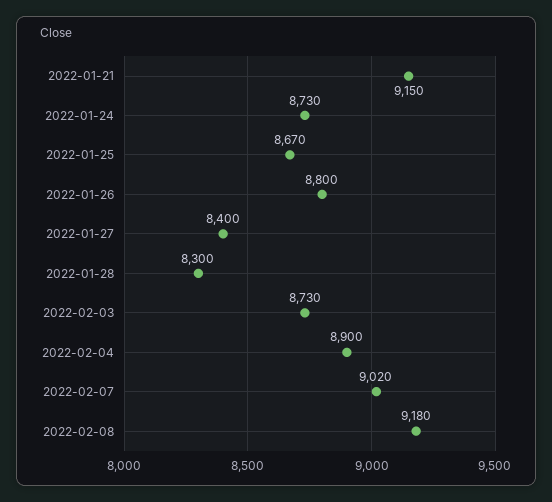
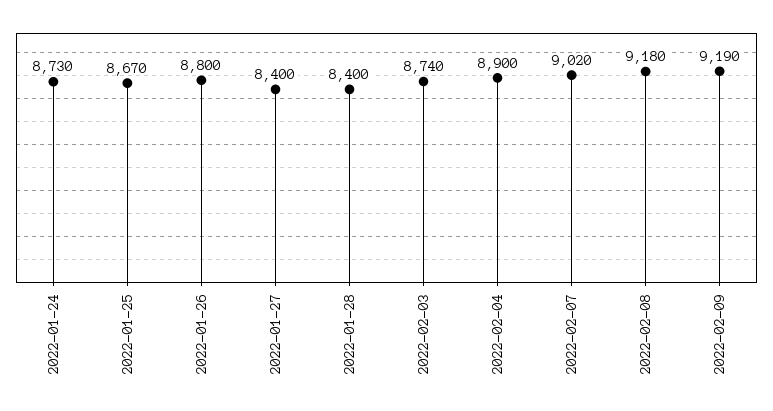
2022-01-21: 9150 -> none
2022-01-28: 8300 -> 8400
2022-02-03: 8730 -> 8740
2022-02-09: none -> 9190

